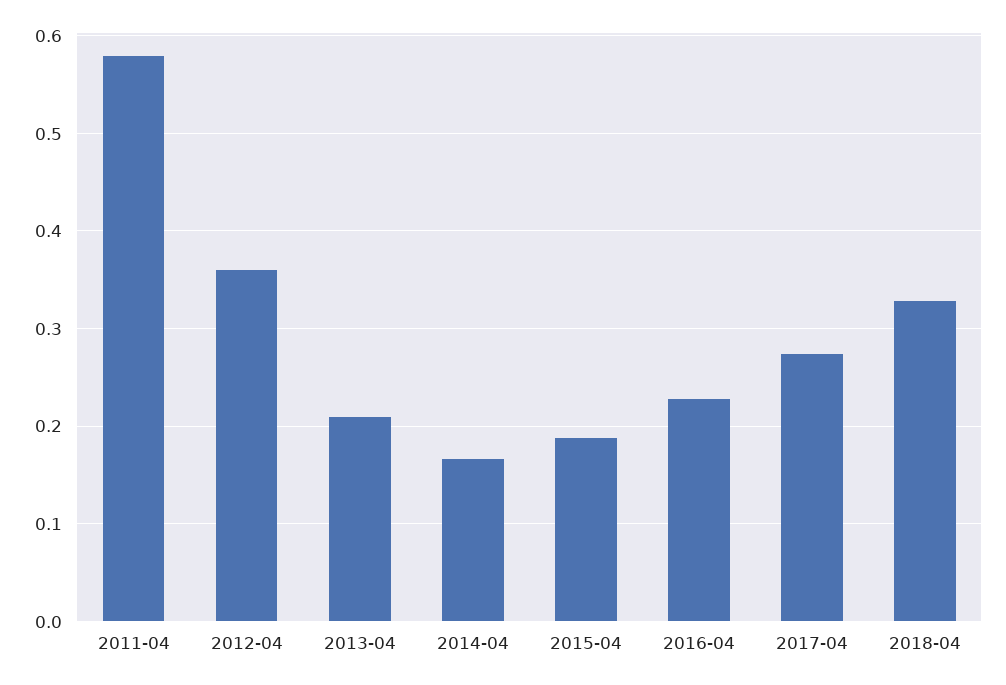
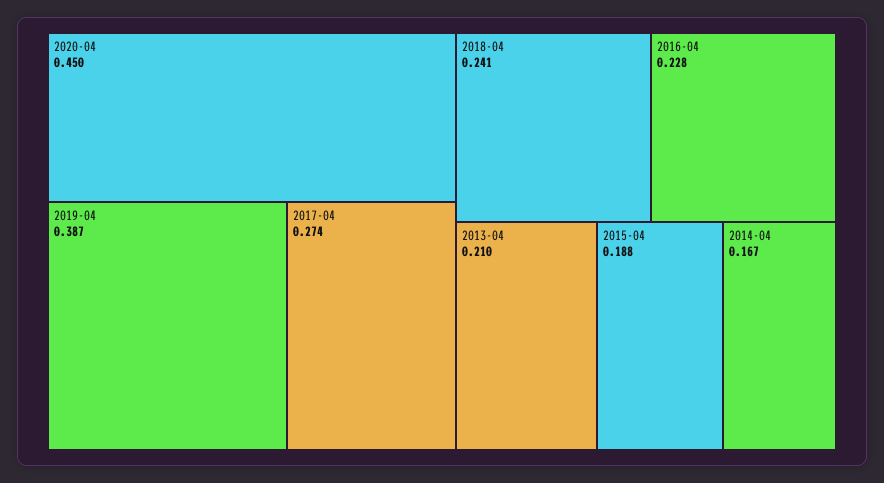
2011-04: 0.58 -> none
2012-04: 0.36 -> none
2018-04: 0.33 -> 0.241
2020-04: none -> 0.45
2019-04: none -> 0.387

